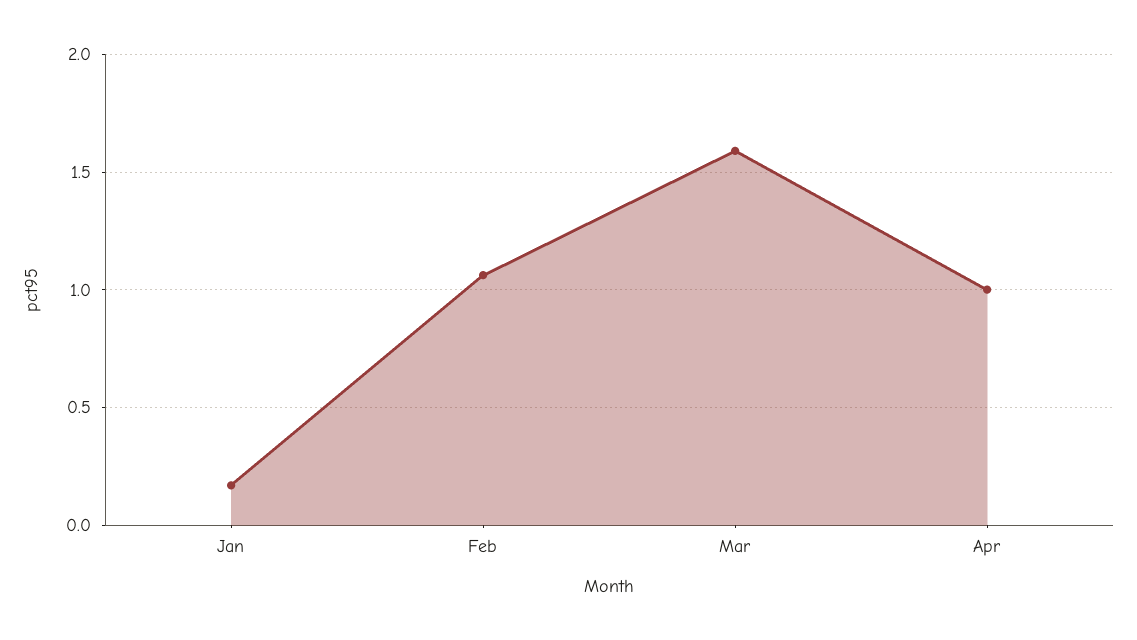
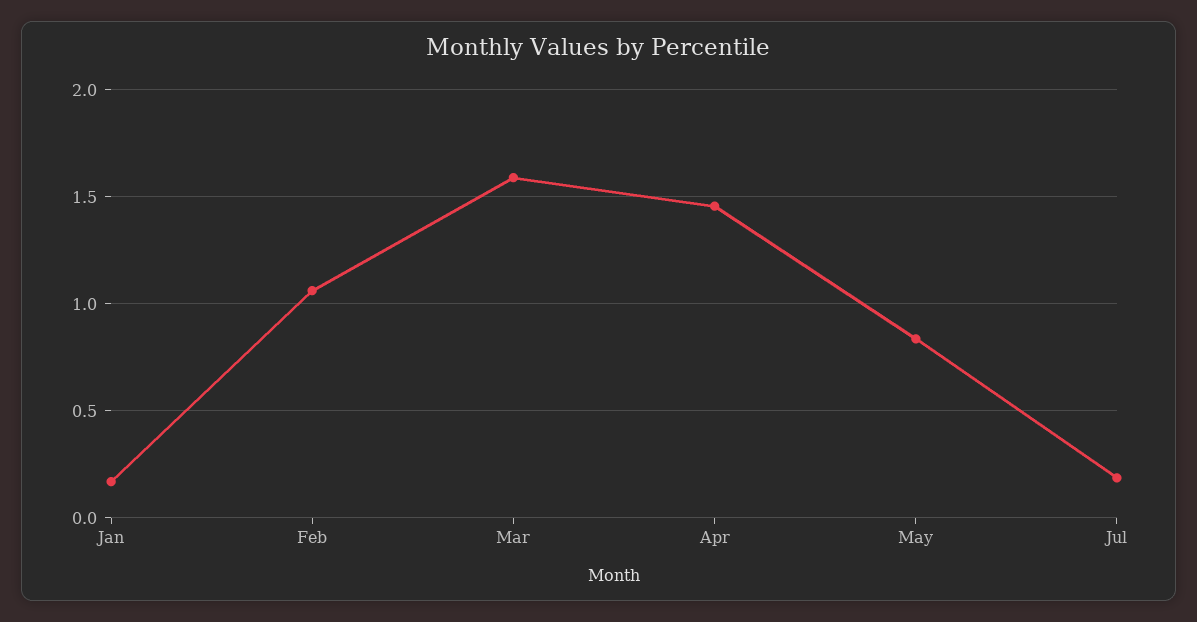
Apr: 1 -> 1.45
May: none -> 0.85
Jul: none -> 0.2

